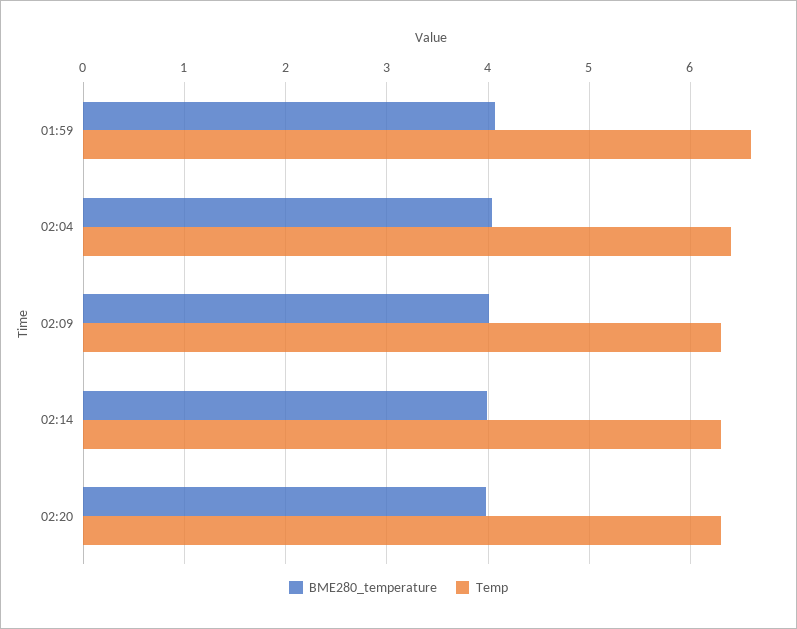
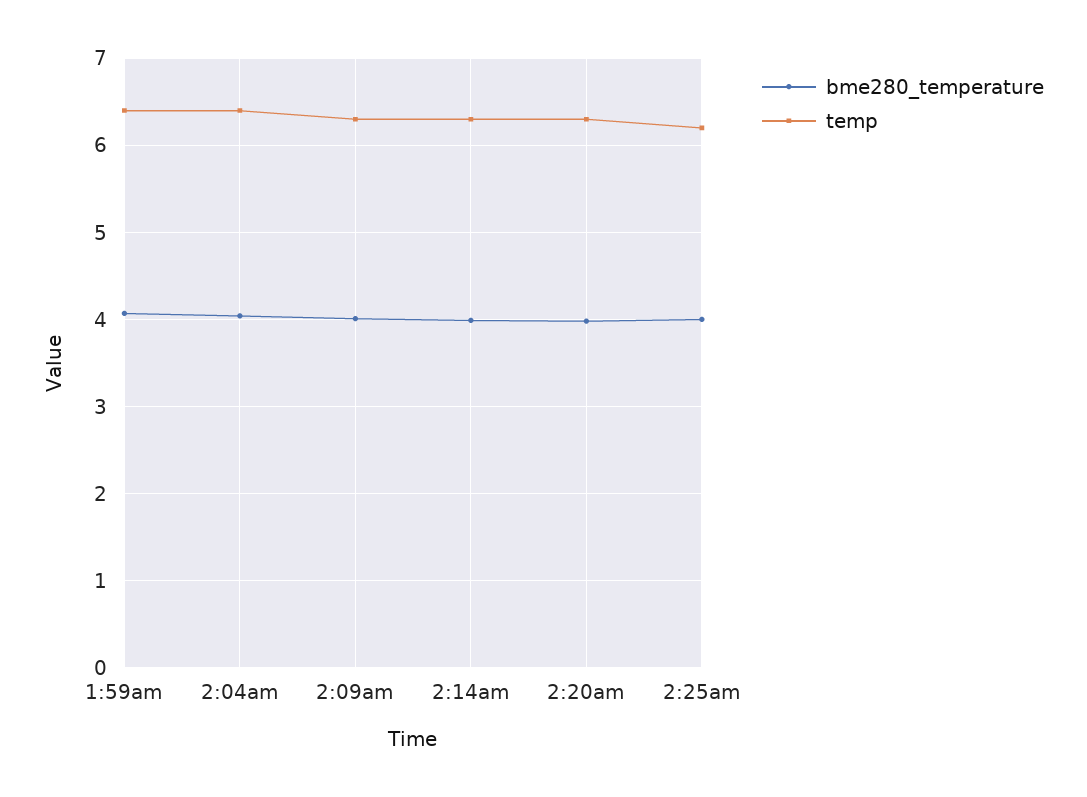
Temp, 01:59: 6.6 -> 6.4
BME280_temperature, 2:25am: none -> 4
Temp, 2:25am: none -> 6.2

